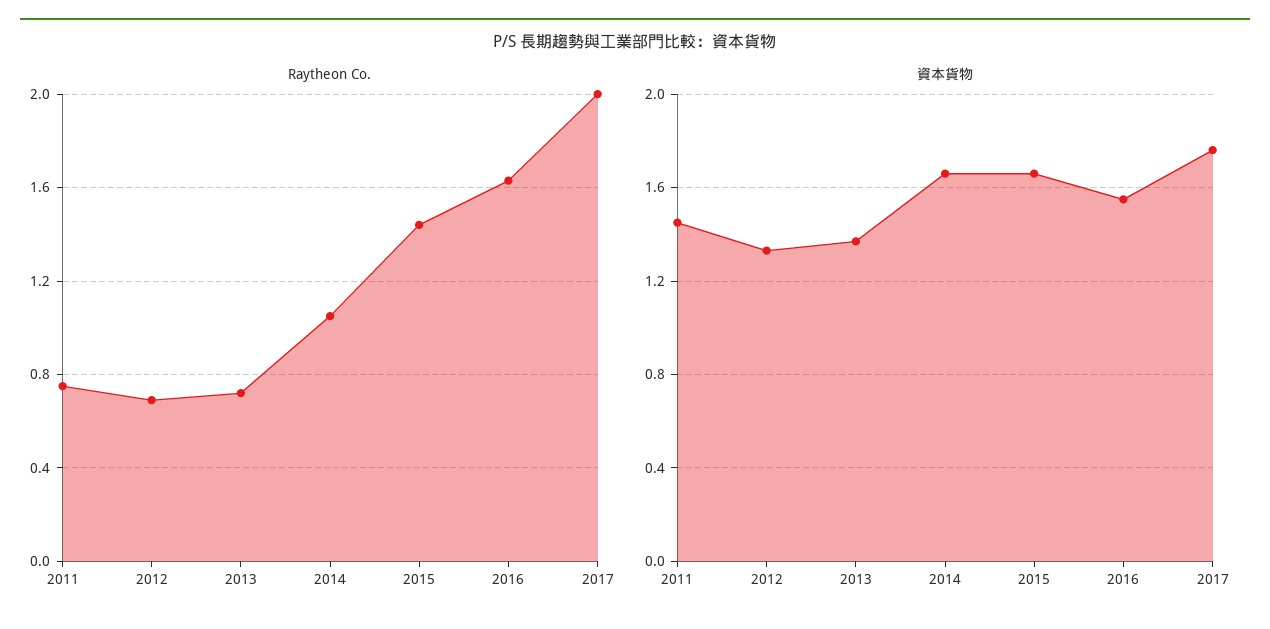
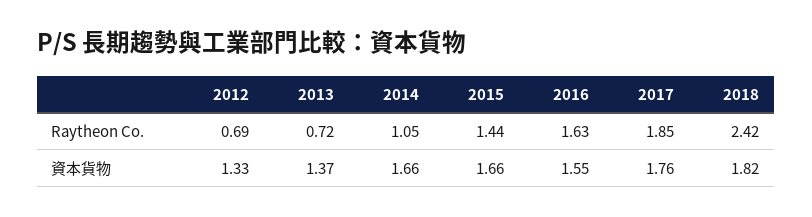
Raytheon Co., 2011: 0.75 -> none
Raytheon Co., 2017: 2 -> 1.85
資本貨物, 2011: 1.45 -> none
Raytheon Co., 2018: none -> 2.42
資本貨物, 2018: none -> 1.82

